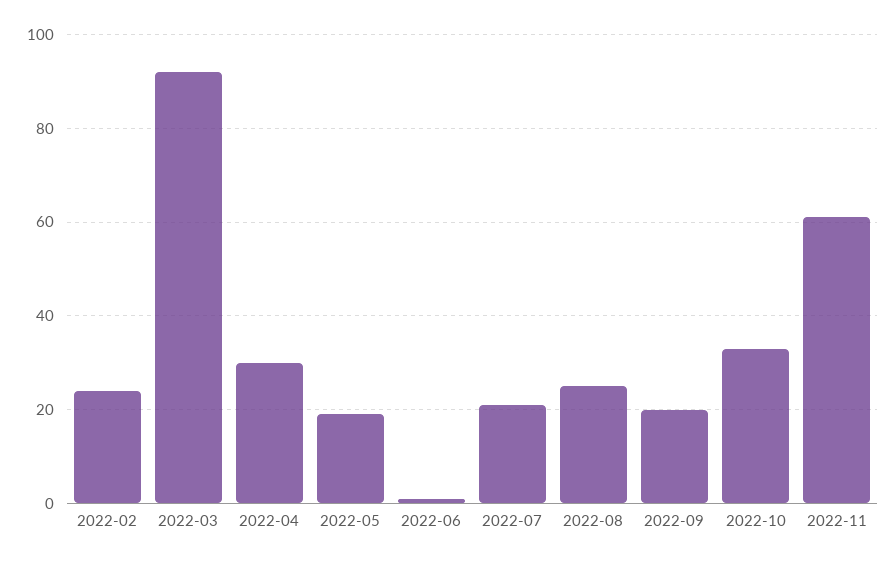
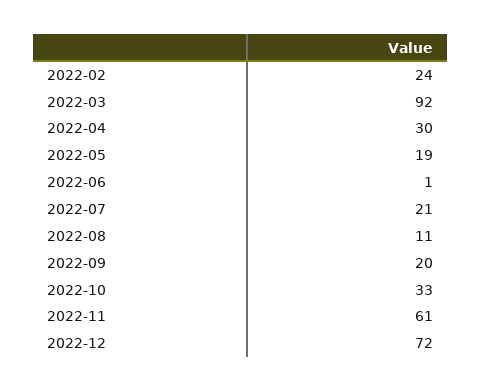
2022-08: 25 -> 11
2022-12: none -> 72

